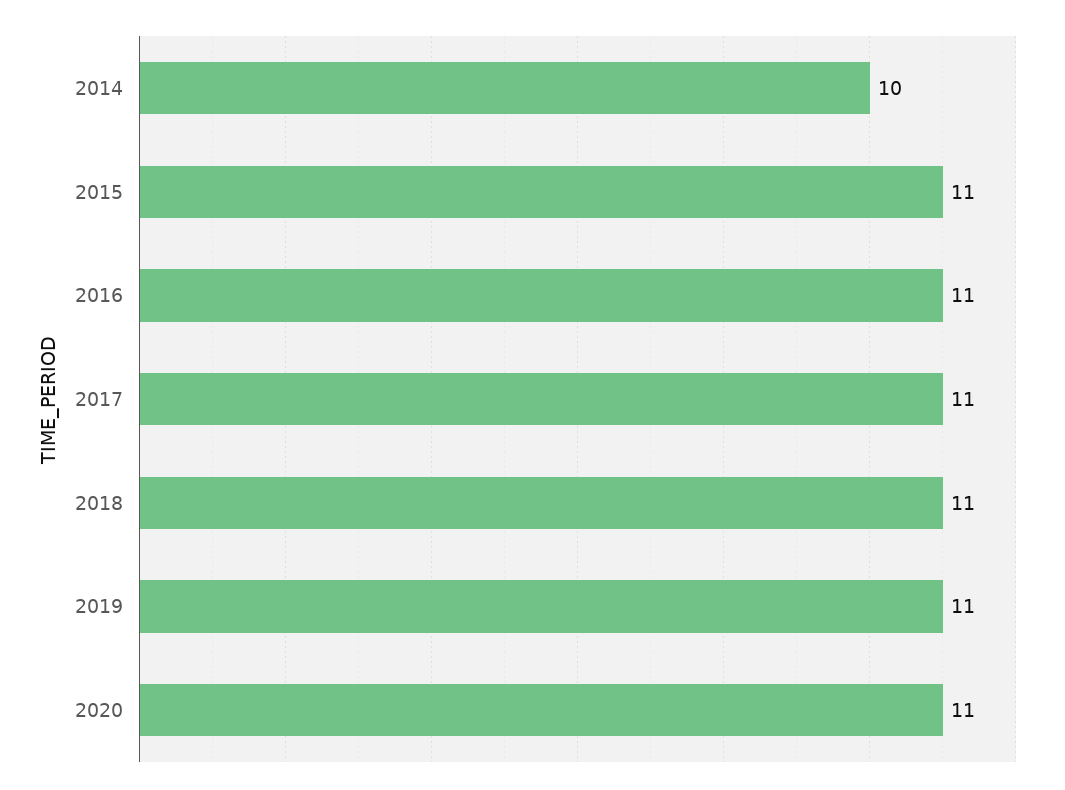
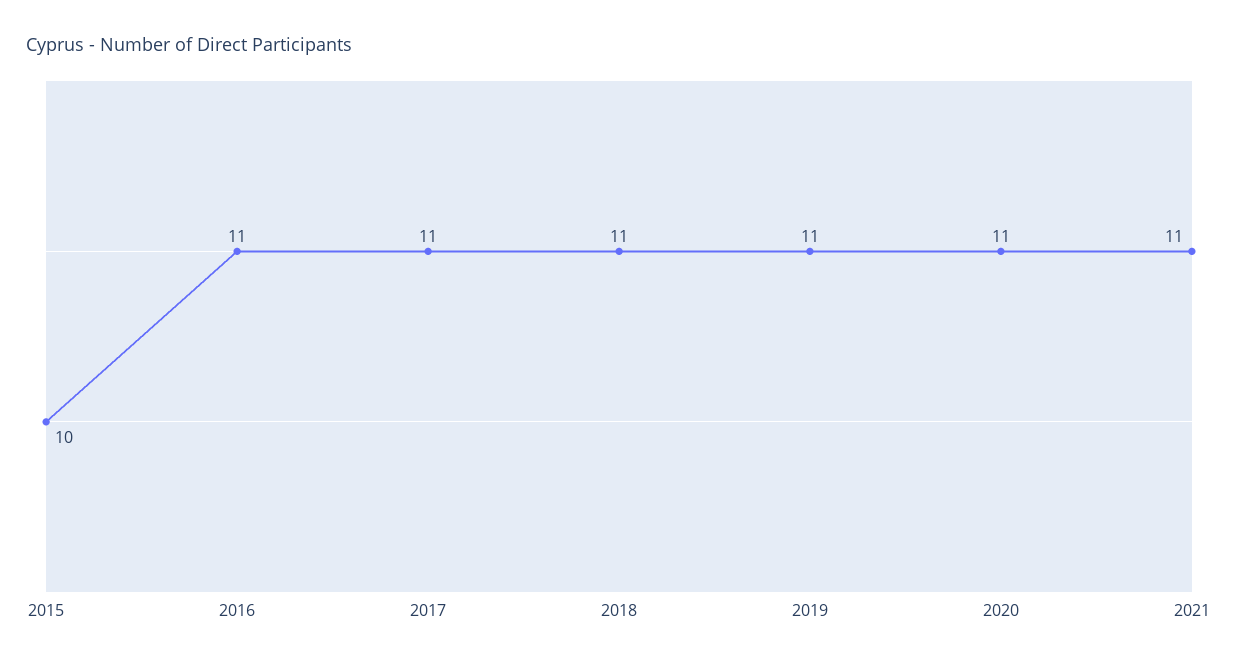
2014: 10 -> none
2015: 11 -> 10
2021: none -> 11

